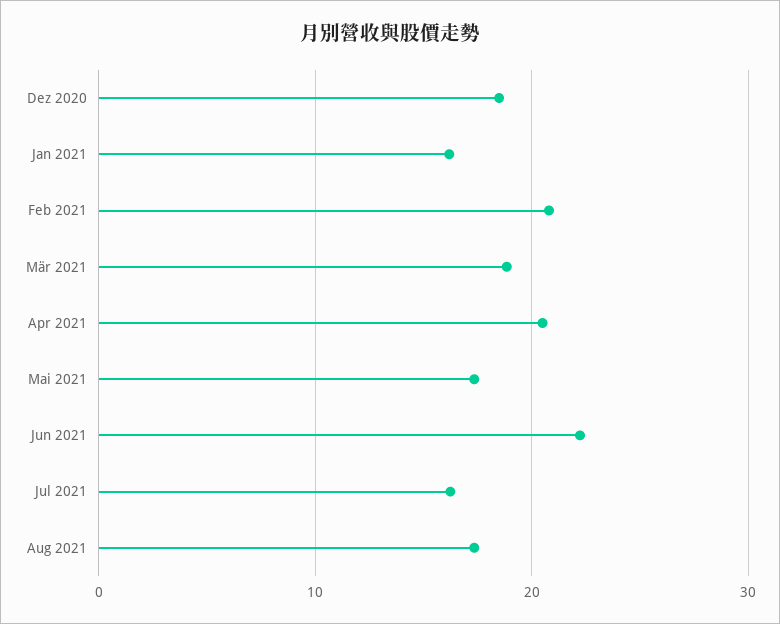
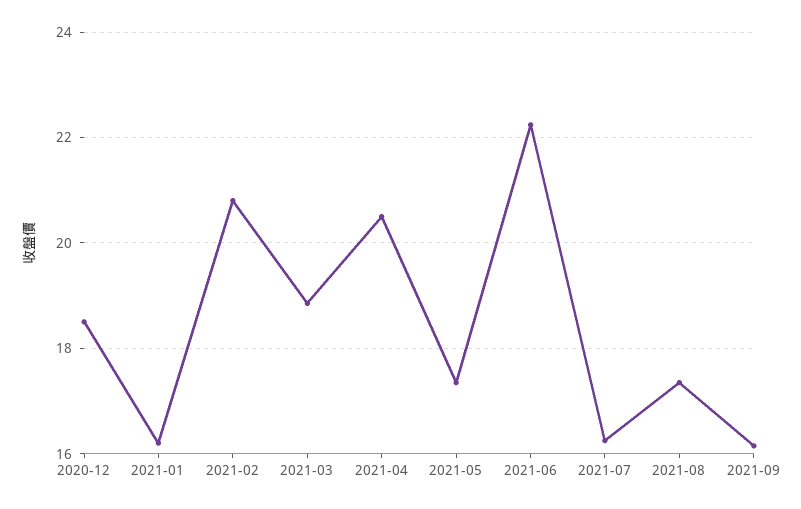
2021-09: none -> 16.2

